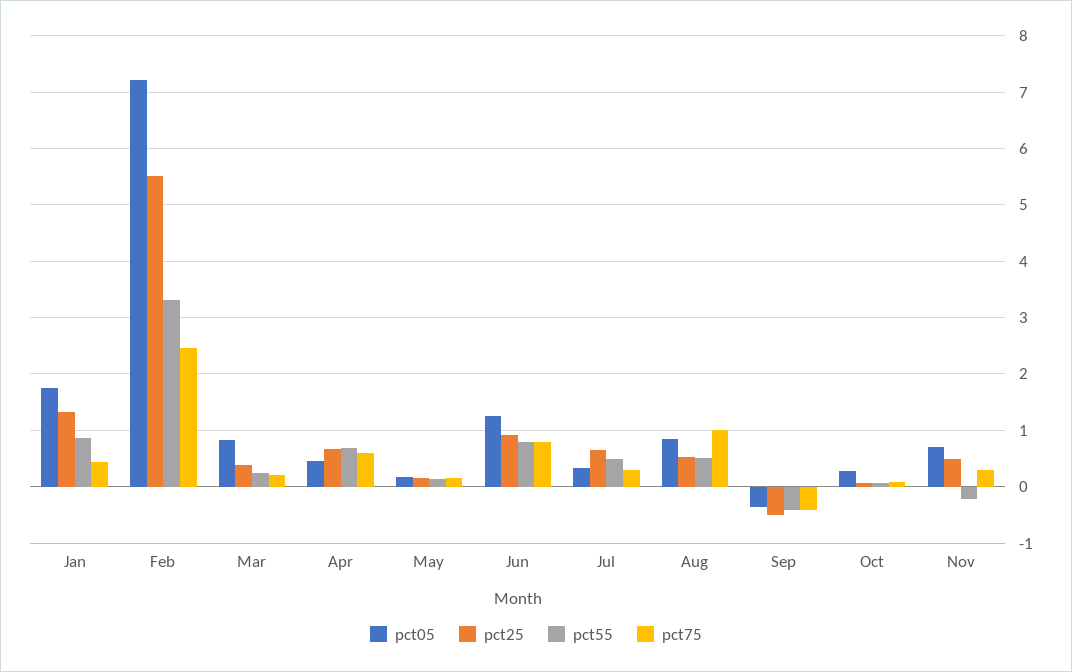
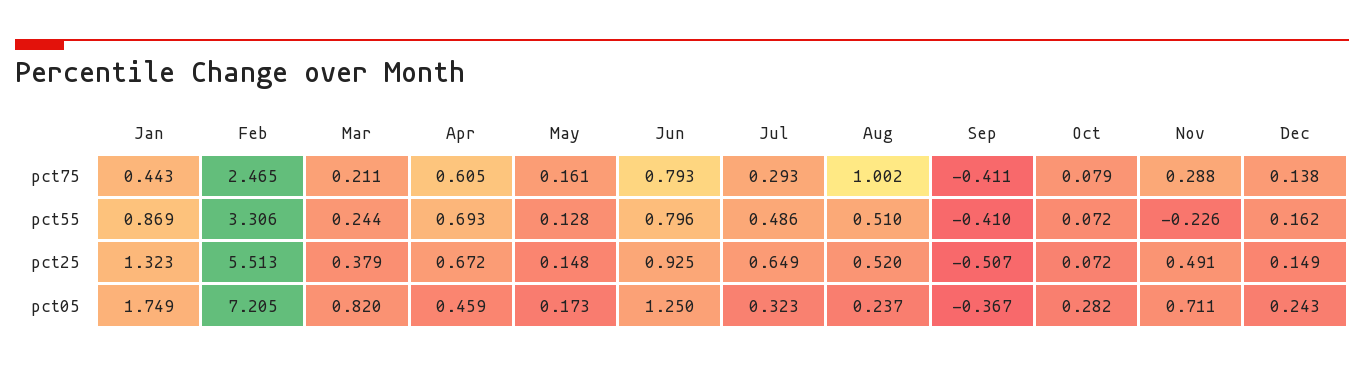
pct05, Aug: 0.8 -> 0.237
pct75, Dec: none -> 0.138
pct55, Dec: none -> 0.162
pct25, Dec: none -> 0.149
pct05, Dec: none -> 0.243

